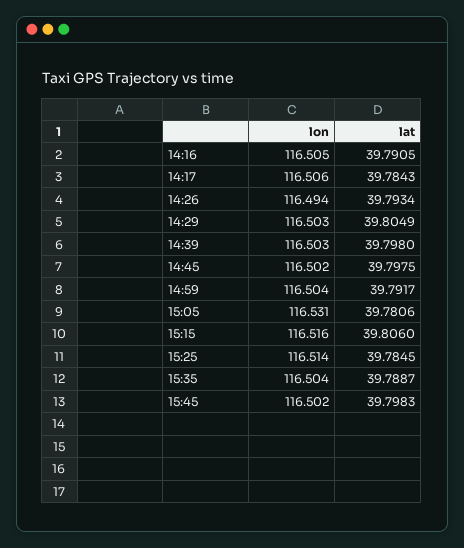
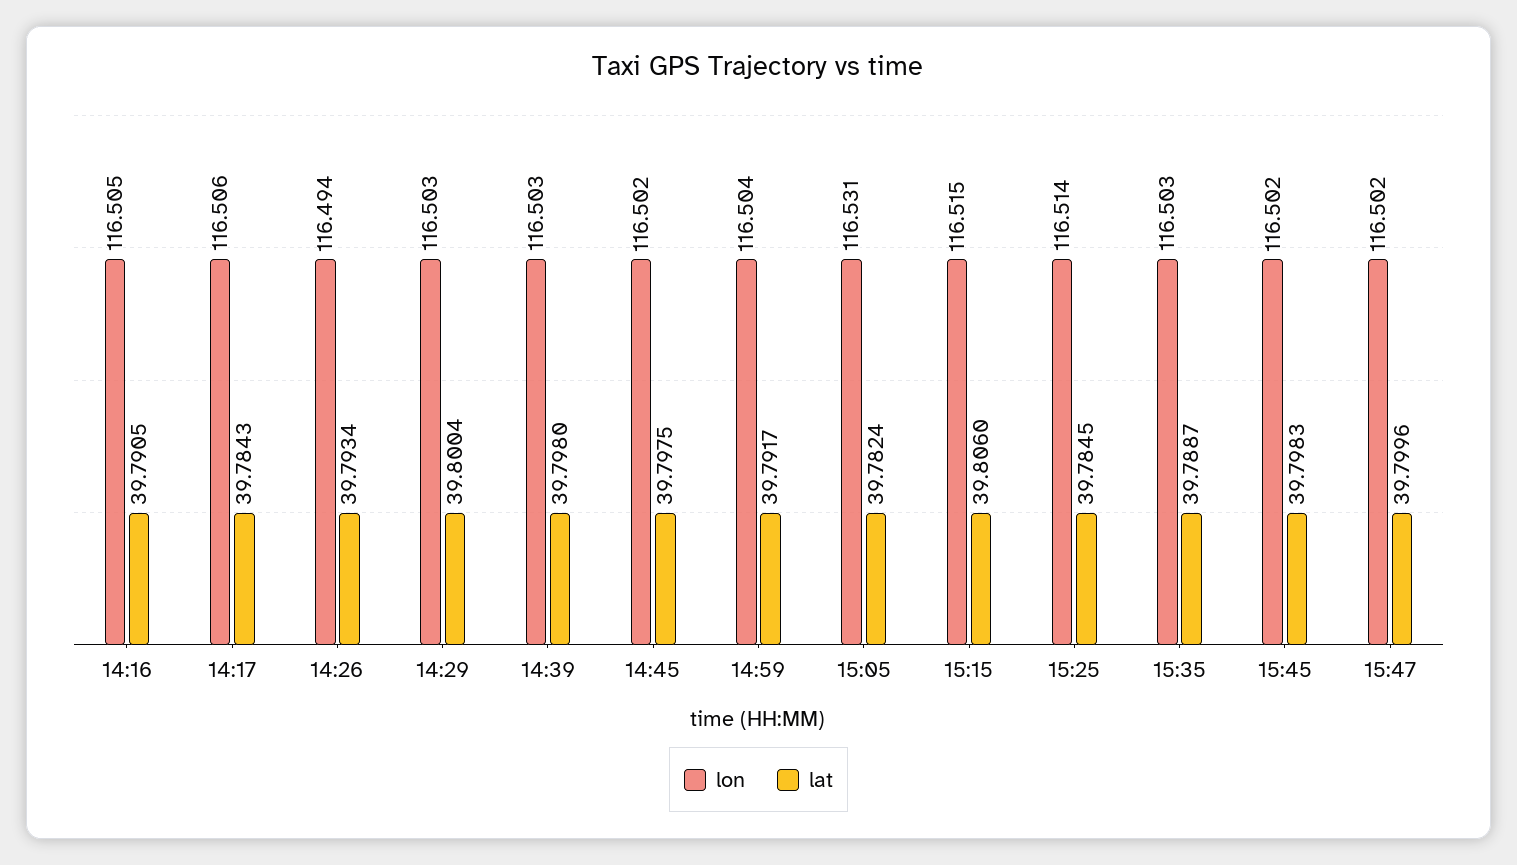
lat, 14:29: 39.8049 -> 39.8004
lat, 15:05: 39.7806 -> 39.7824
lon, 15:15: 116.516 -> 116.515
lon, 15:35: 116.504 -> 116.503
lon, 15:47: none -> 116.502
lat, 15:47: none -> 39.7996

